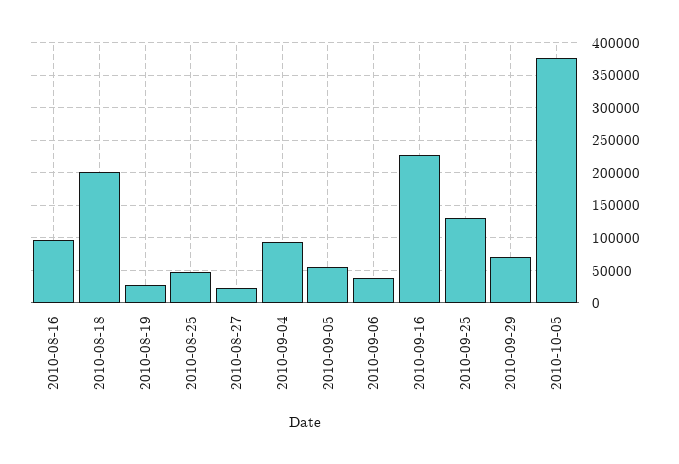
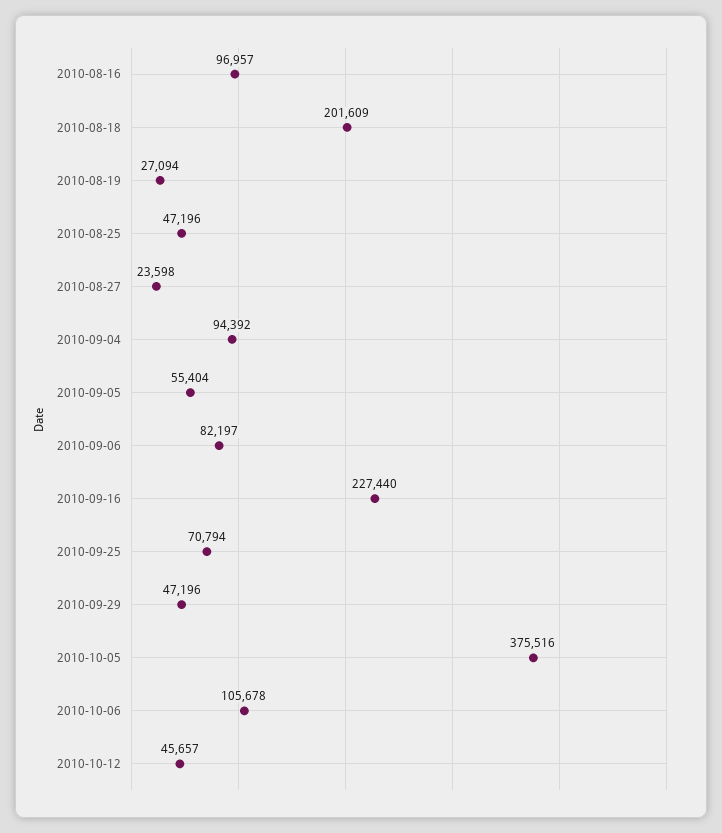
2010-09-06: 40000 -> 82197
2010-09-25: 130000 -> 70794
2010-09-29: 70000 -> 47196
2010-10-06: none -> 105678
2010-10-12: none -> 45657

